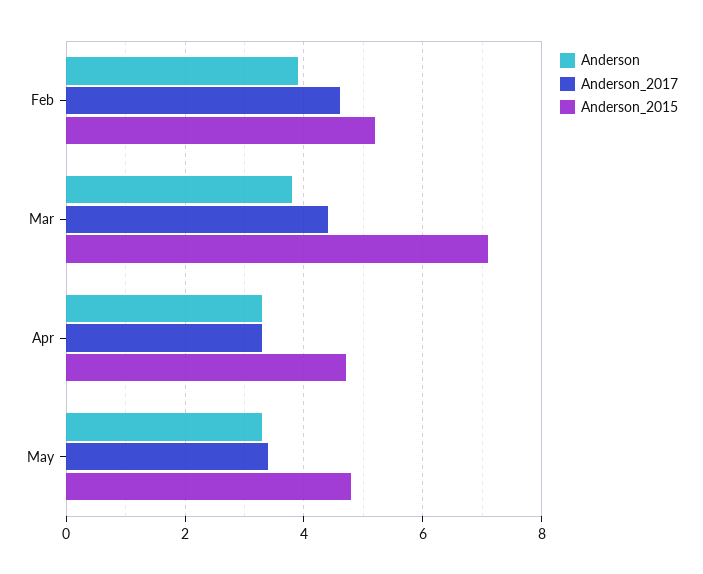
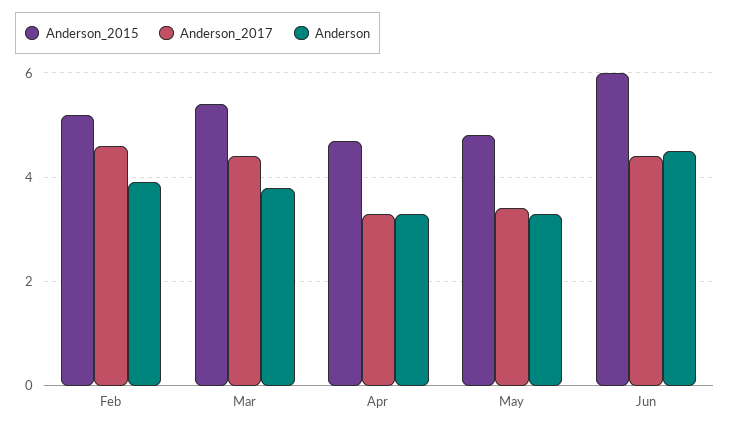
Anderson_2015, Mar: 7 -> 5.5
Anderson_2015, Jun: none -> 6
Anderson_2017, Jun: none -> 4.5
Anderson, Jun: none -> 4.5

